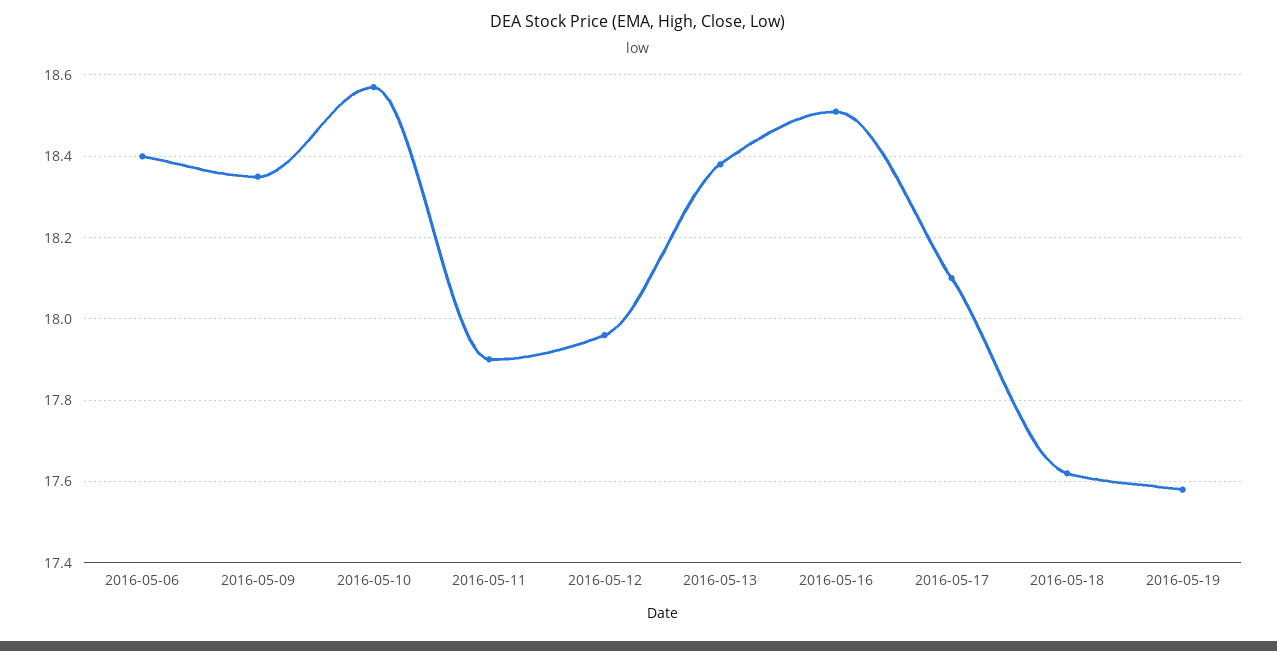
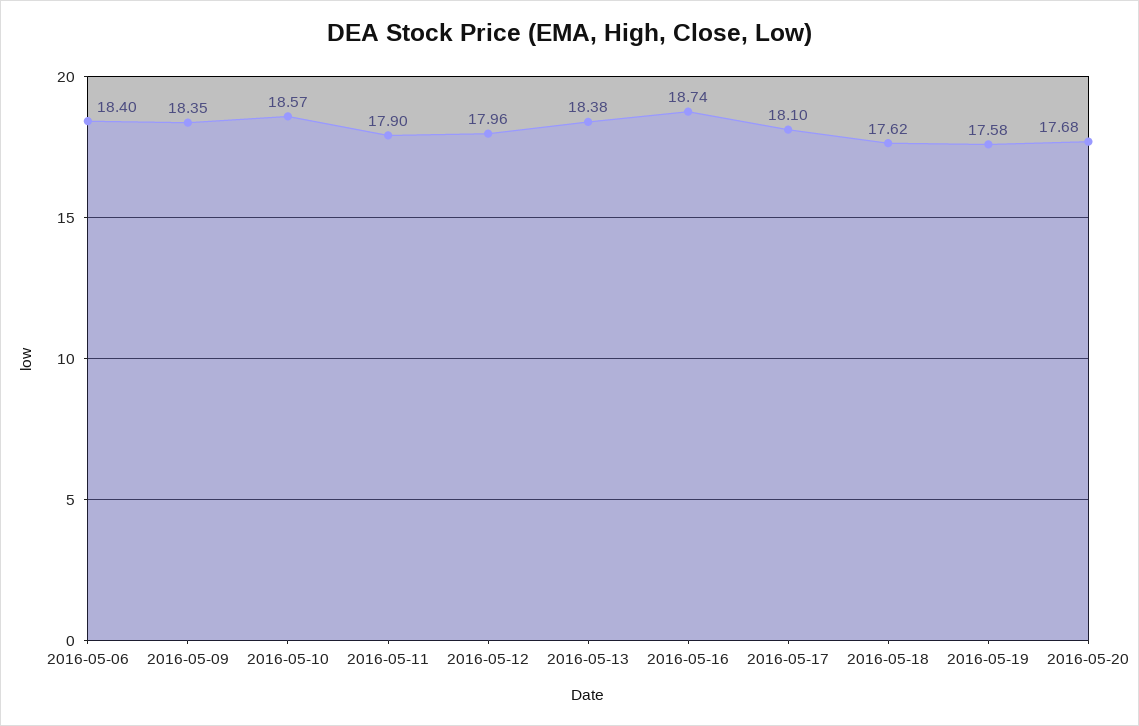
2016-05-16: 18.5 -> 18.74
2016-05-20: none -> 17.68

